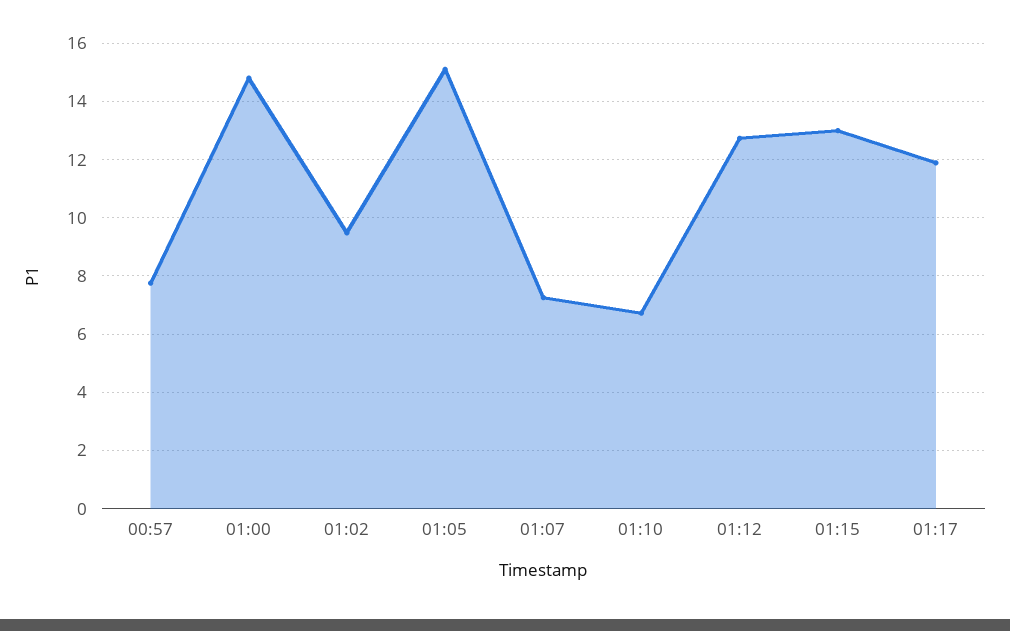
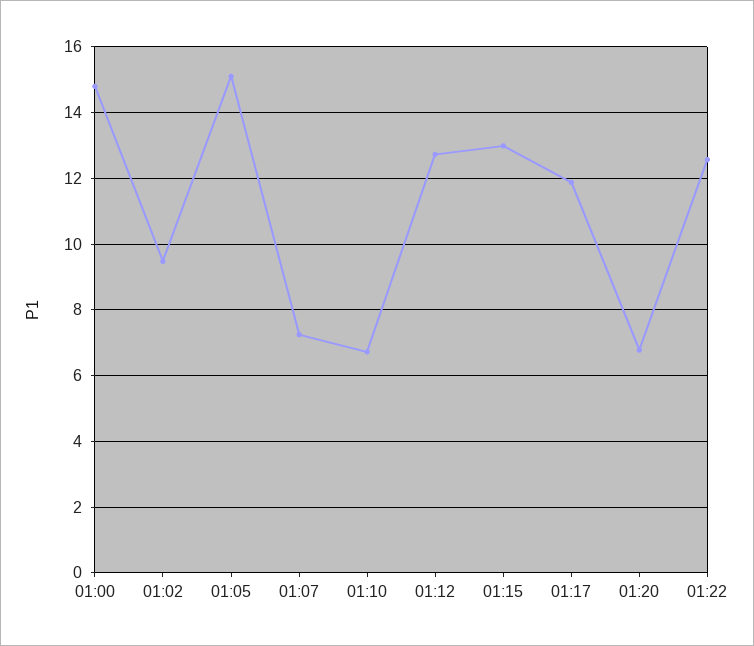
00:57: 7.75 -> none
01:20: none -> 6.8
01:22: none -> 12.6

